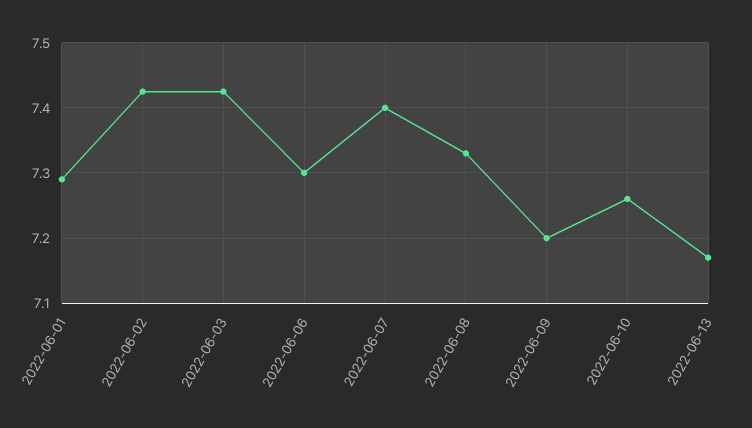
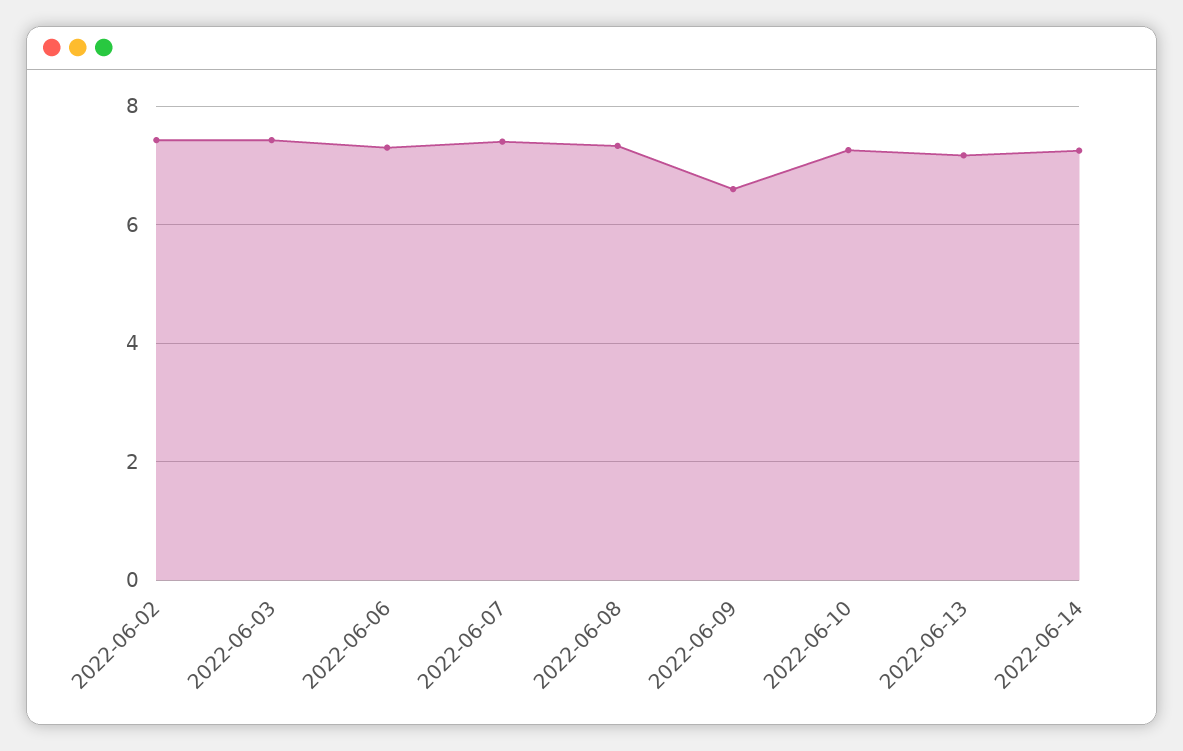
2022-06-01: 7.29 -> none
2022-06-09: 7.2 -> 6.6
2022-06-14: none -> 7.2

